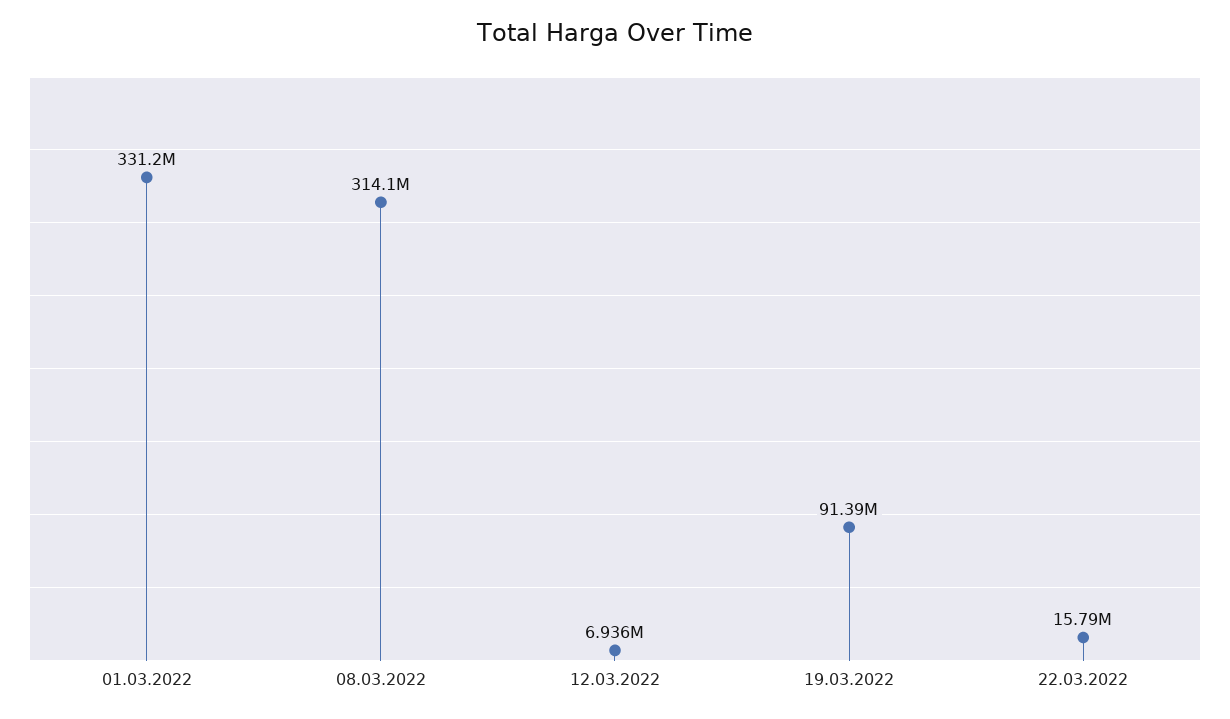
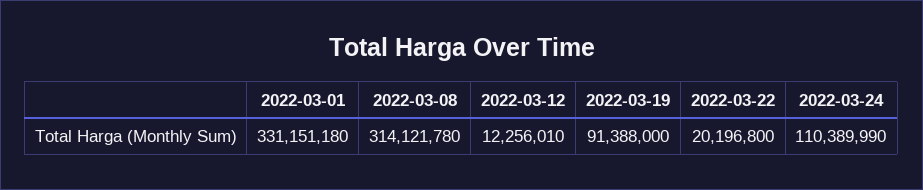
12.03.2022: 6936000 -> 12256010
22.03.2022: 15790000 -> 20196800
2022-03-24: none -> 110389990

